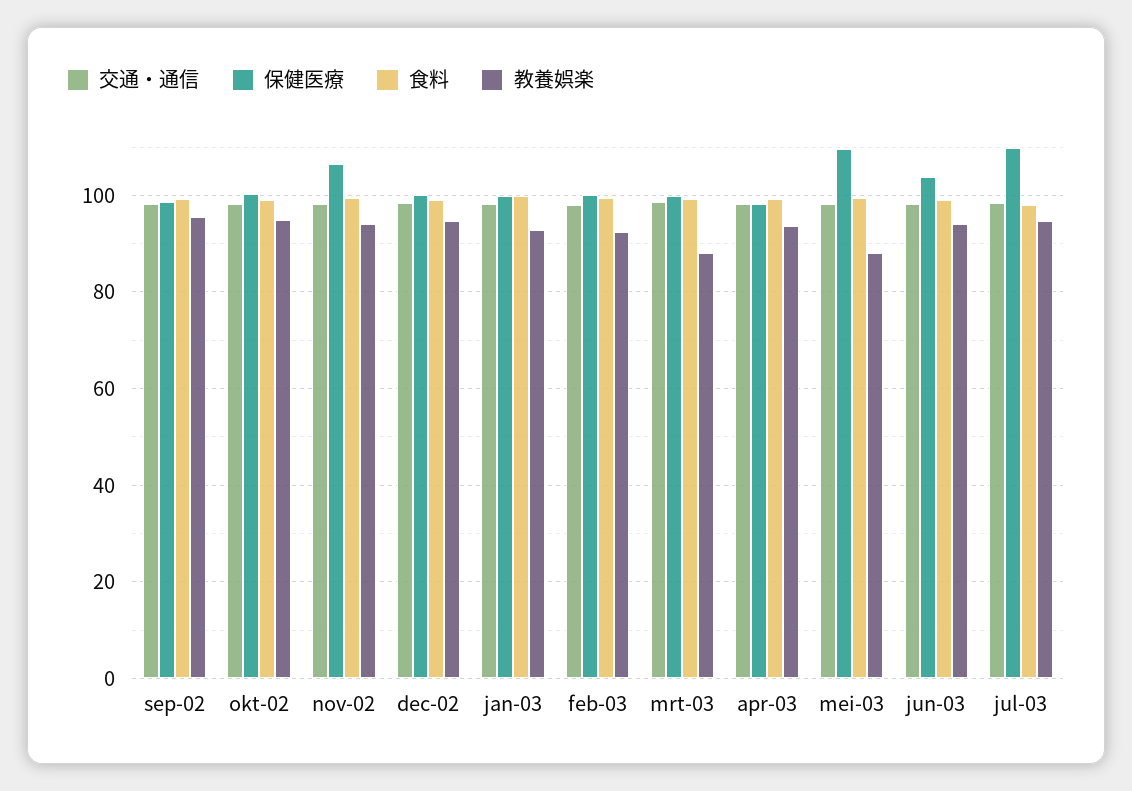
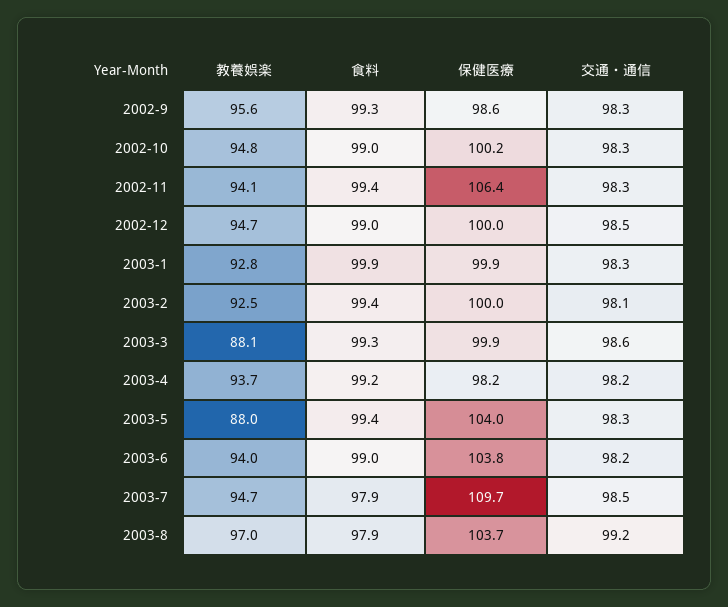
保健医療, mei-03: 110 -> 104
教養娯楽, 2003-8: none -> 97
食料, 2003-8: none -> 97.9
保健医療, 2003-8: none -> 103.7
交通・通信, 2003-8: none -> 99.2

